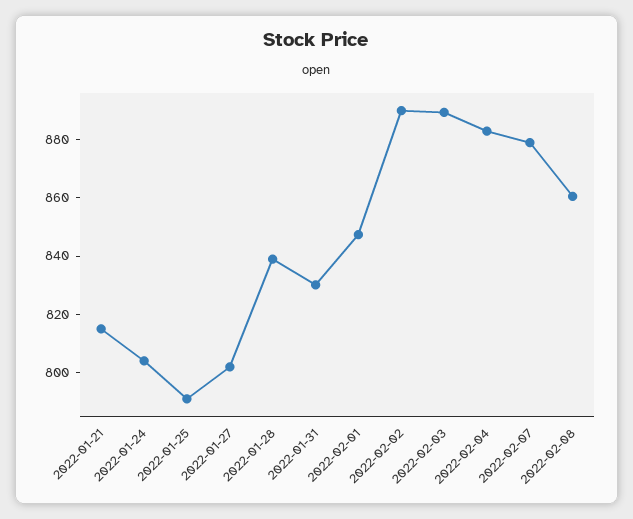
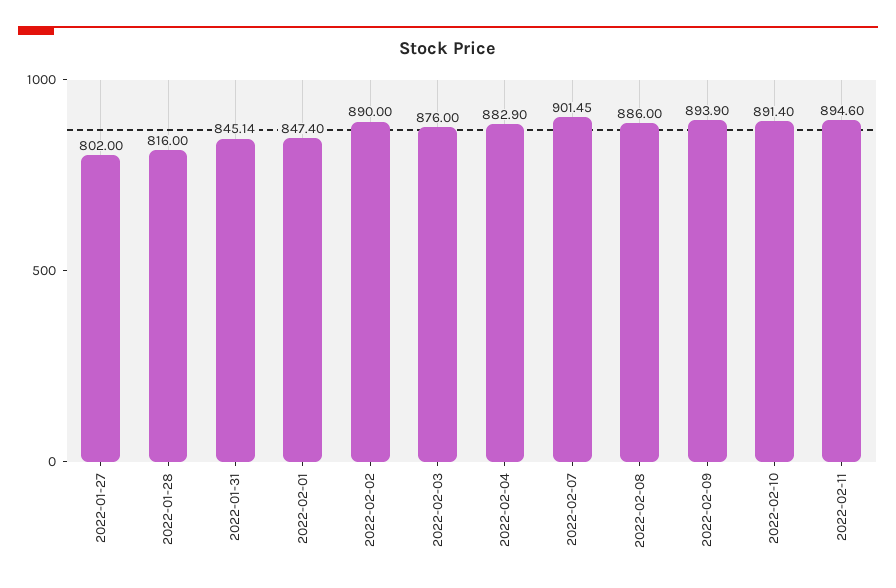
2022-01-21: 815 -> none
2022-01-24: 805 -> none
2022-01-25: 790 -> none
2022-01-28: 840 -> 816
2022-01-31: 830 -> 845.14
2022-02-03: 890 -> 876
2022-02-07: 880 -> 901.45
2022-02-08: 860 -> 886
2022-02-09: none -> 893.9
2022-02-10: none -> 891.4
2022-02-11: none -> 894.6

